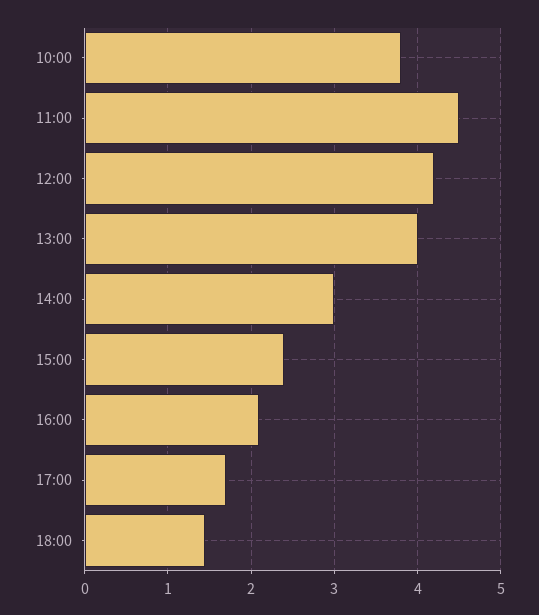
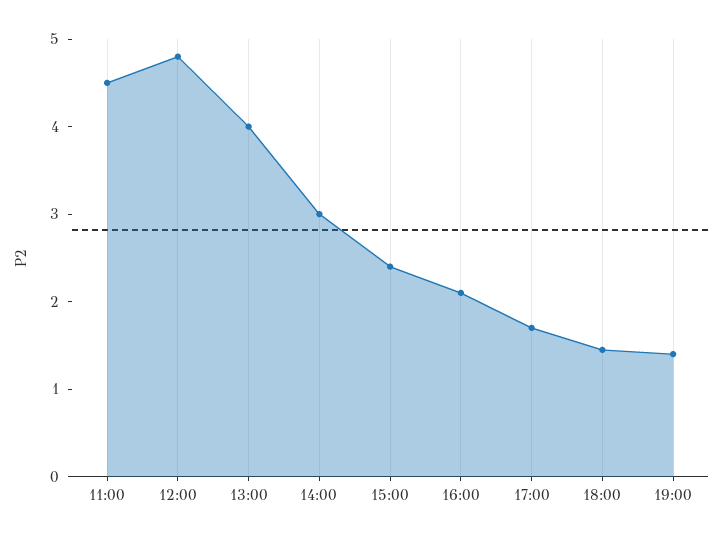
10:00: 3.8 -> none
12:00: 4.2 -> 4.8
19:00: none -> 1.4

